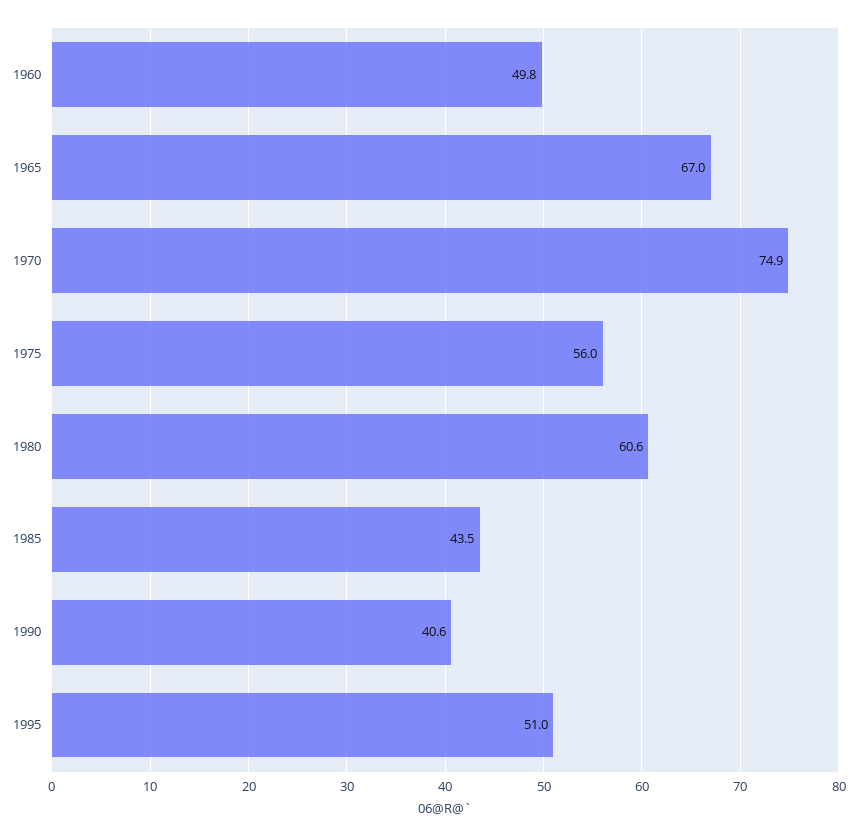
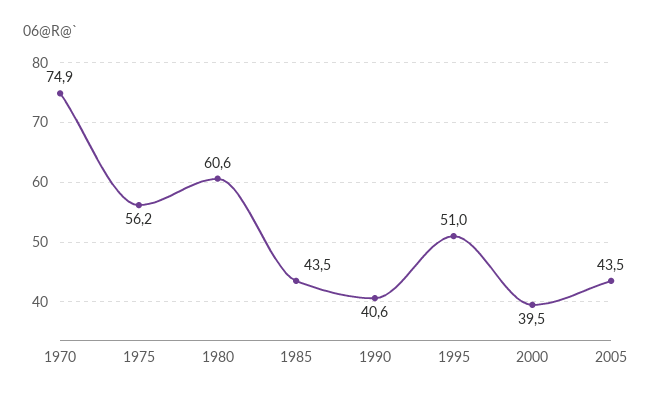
1960: 49.8 -> none
1965: 67 -> none
1975: 56 -> 56.2
2000: none -> 39.5
2005: none -> 43.5

